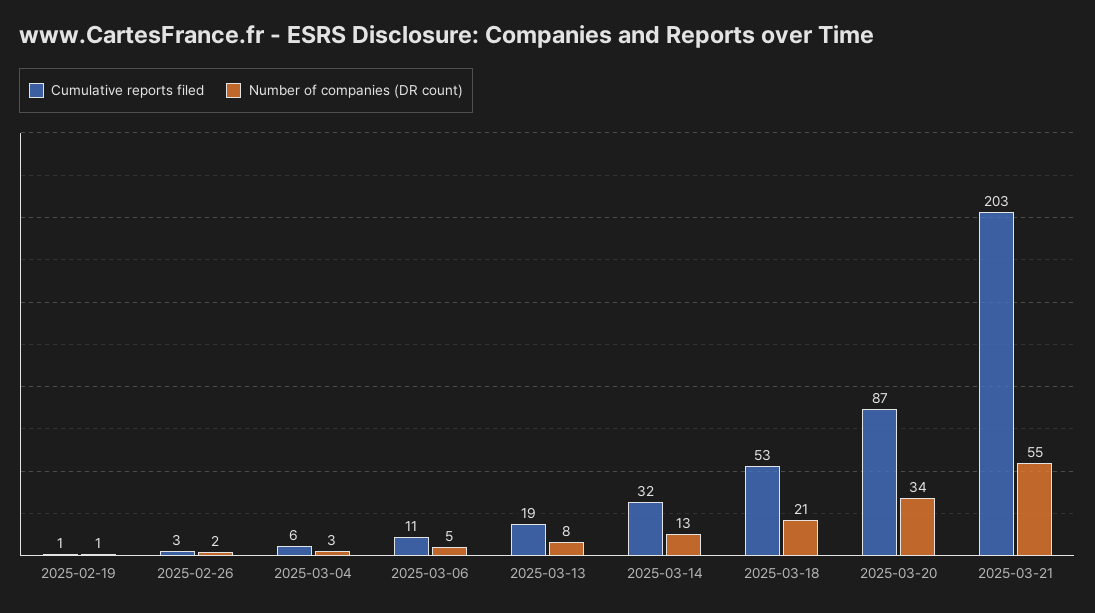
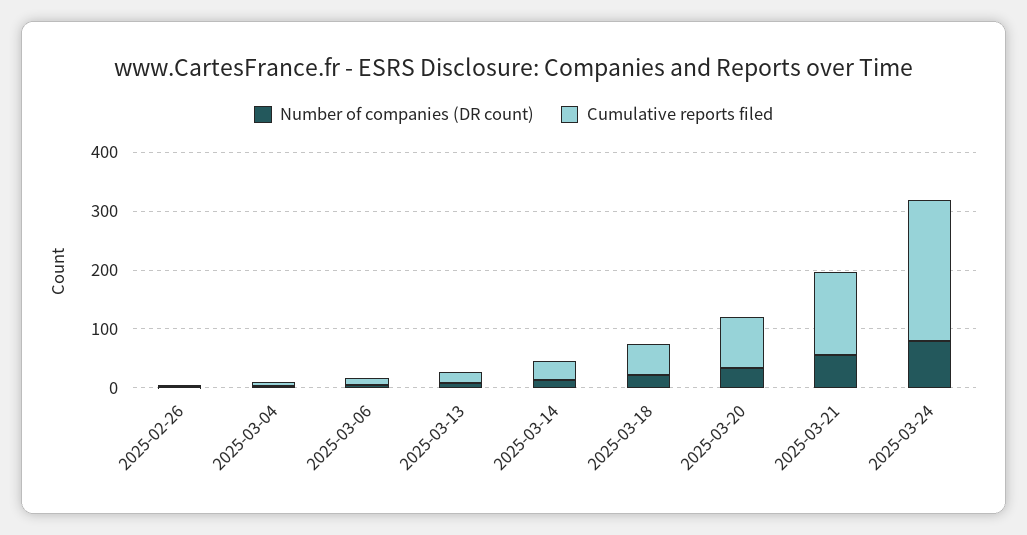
Cumulative reports filed, 2025-02-19: 1 -> none
Number of companies (DR count), 2025-02-19: 1 -> none
Cumulative reports filed, 2025-03-21: 203 -> 140
Number of companies (DR count), 2025-03-24: none -> 80
Cumulative reports filed, 2025-03-24: none -> 240

